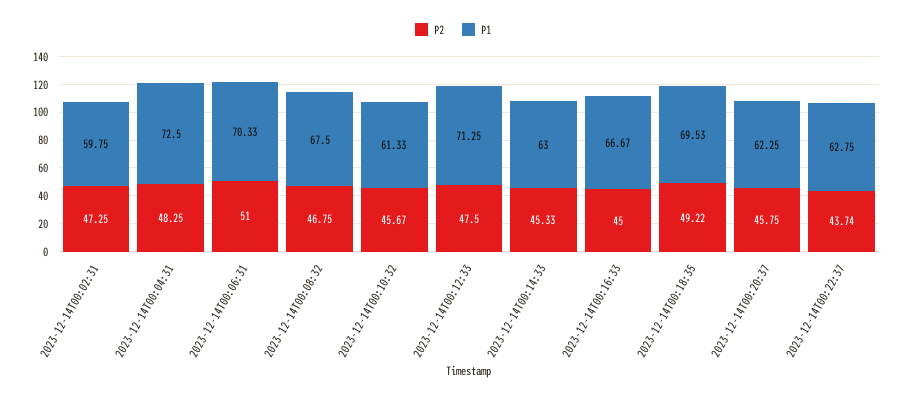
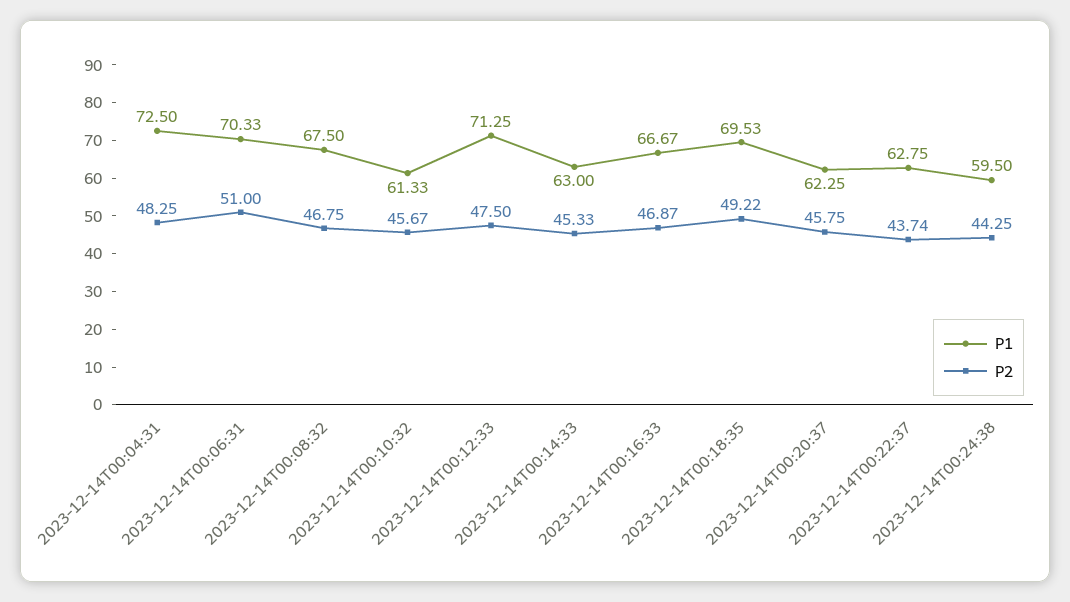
P2, 2023-12-14T00:02:31: 47.25 -> none
P1, 2023-12-14T00:02:31: 59.75 -> none
P2, 2023-12-14T00:16:33: 45 -> 46.87
P1, 2023-12-14T00:24:38: none -> 59.5
P2, 2023-12-14T00:24:38: none -> 44.25

